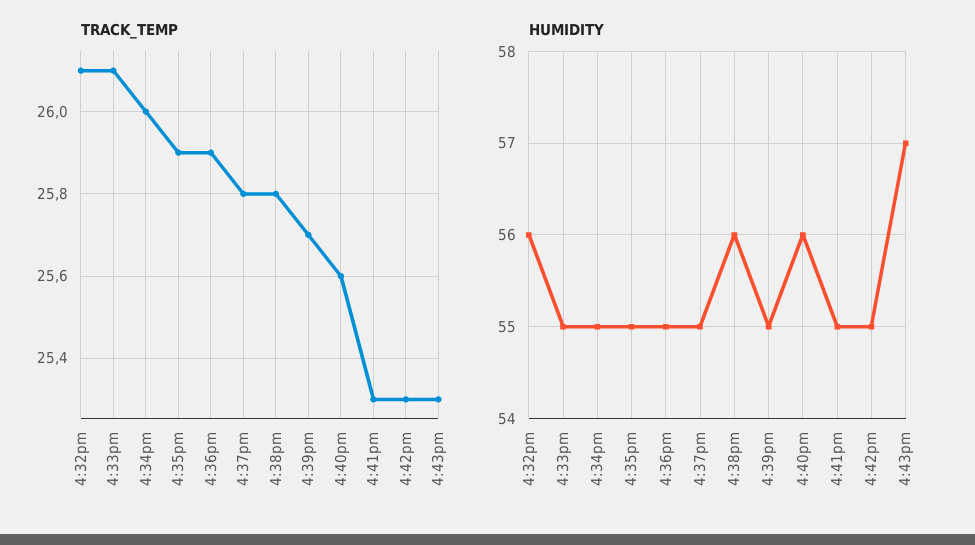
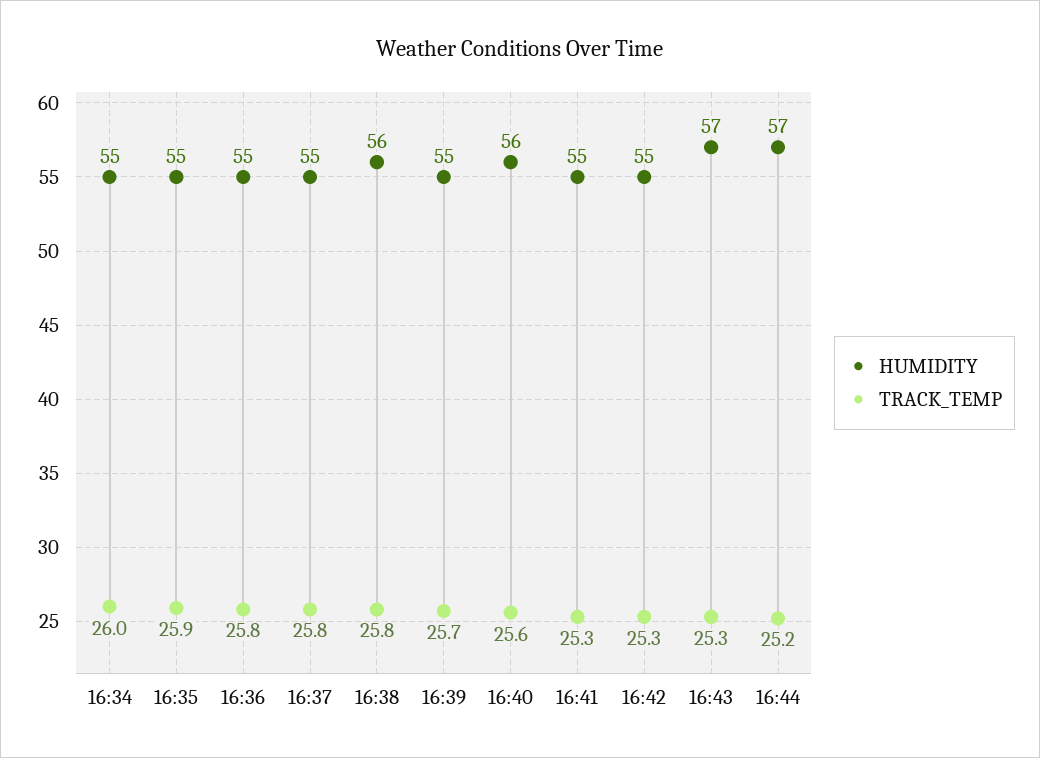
TRACK_TEMP, 4:32pm: 26.1 -> none
TRACK_TEMP, 4:33pm: 26.1 -> none
TRACK_TEMP, 4:36pm: 25.9 -> 25.8
HUMIDITY, 4:32pm: 56 -> none
HUMIDITY, 4:33pm: 55 -> none
HUMIDITY, 16:44: none -> 57
TRACK_TEMP, 16:44: none -> 25.2

